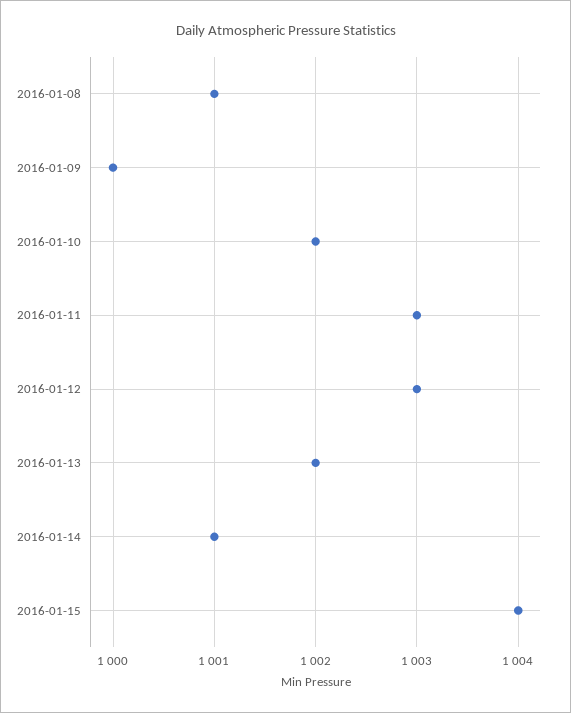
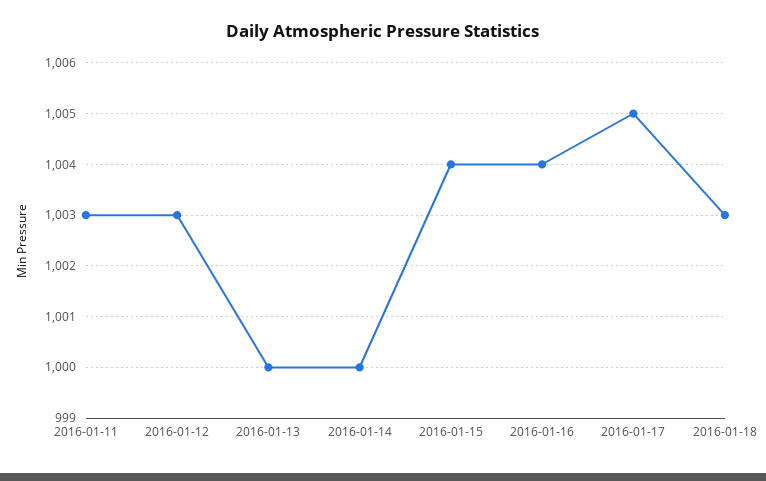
2016-01-08: 1001 -> none
2016-01-09: 1000 -> none
2016-01-10: 1002 -> none
2016-01-13: 1002 -> 1000
2016-01-14: 1001 -> 1000
2016-01-16: none -> 1004
2016-01-17: none -> 1005
2016-01-18: none -> 1003

